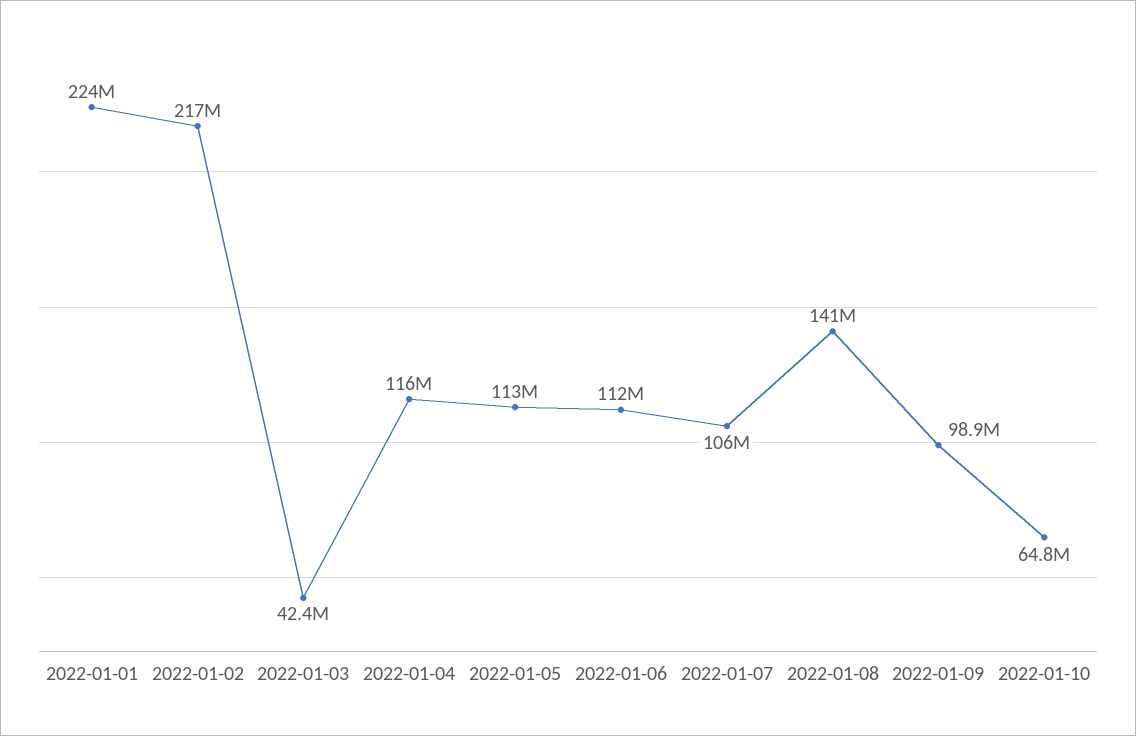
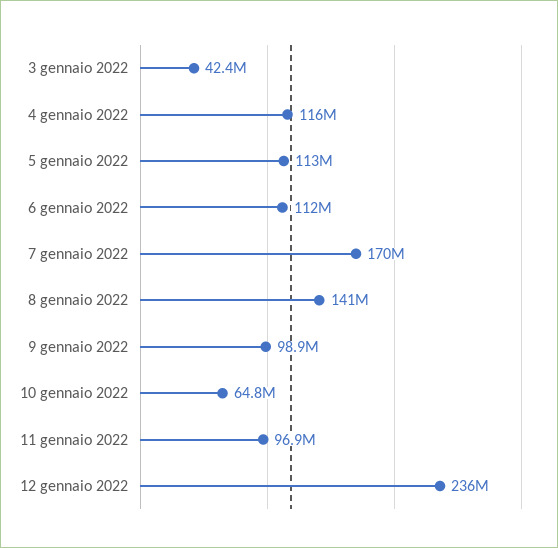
2022-01-01: 224000000 -> none
2022-01-02: 217000000 -> none
2022-01-07: 106000000 -> 170000000
11 gennaio 2022: none -> 96900000
12 gennaio 2022: none -> 236000000

